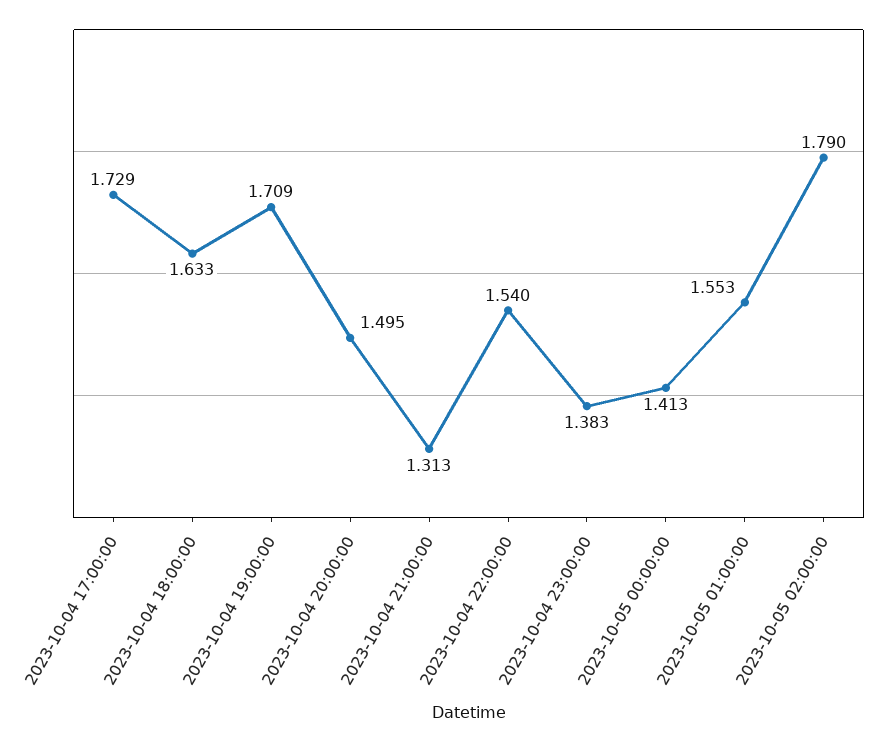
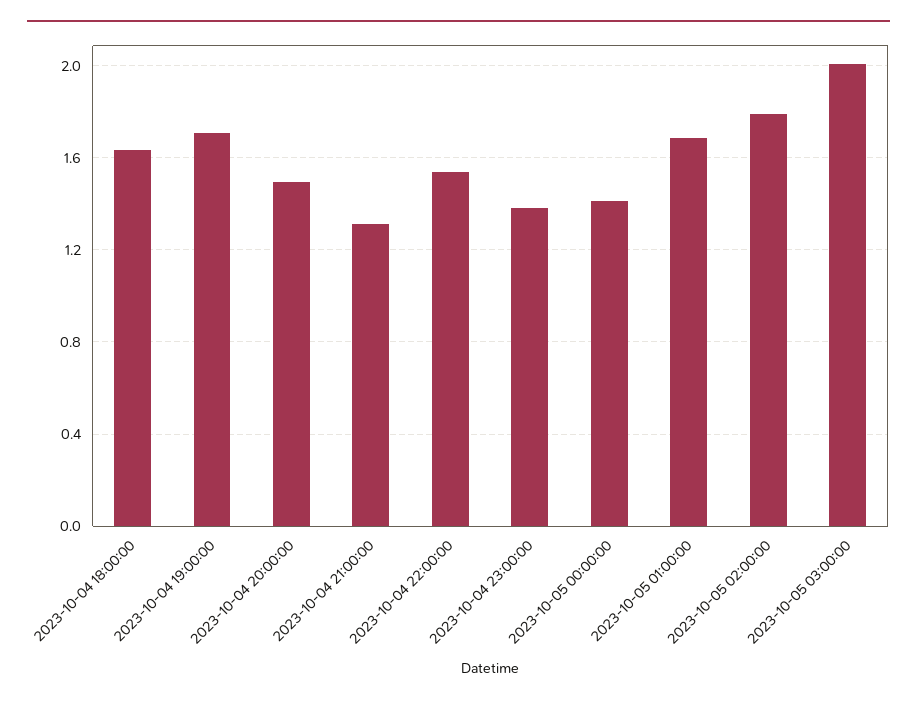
2023-10-04 17:00:00: 1.729 -> none
2023-10-05 01:00:00: 1.553 -> 1.7
2023-10-05 03:00:00: none -> 2

